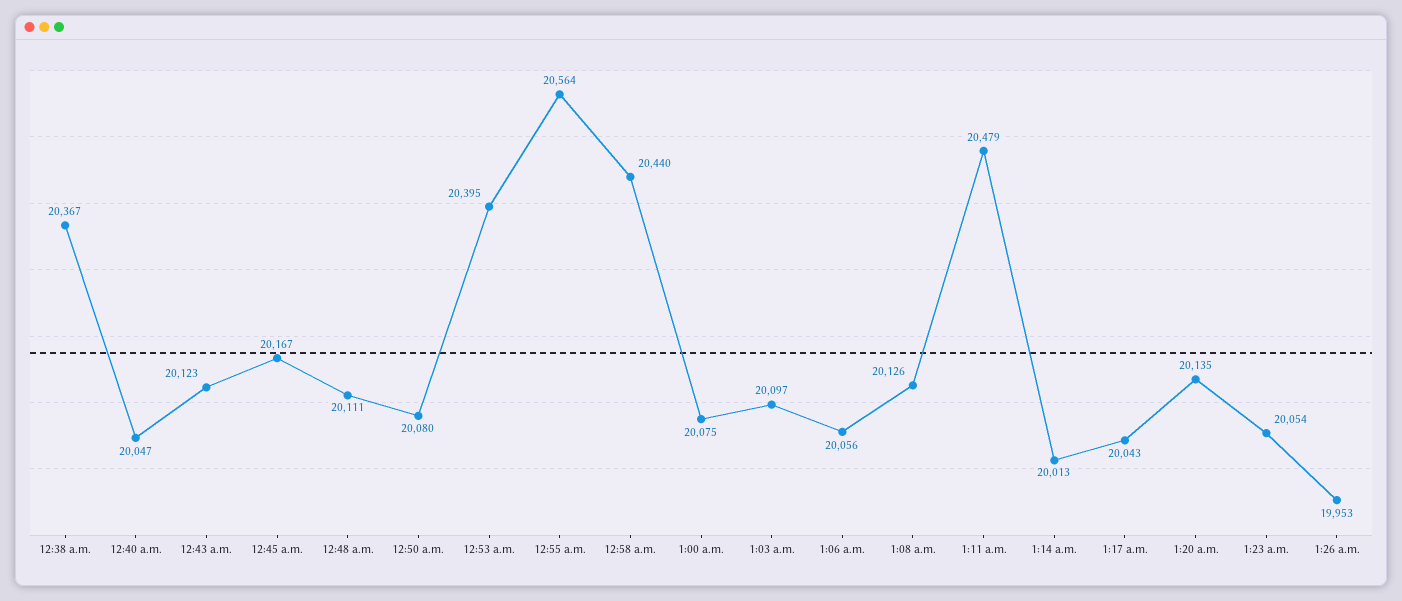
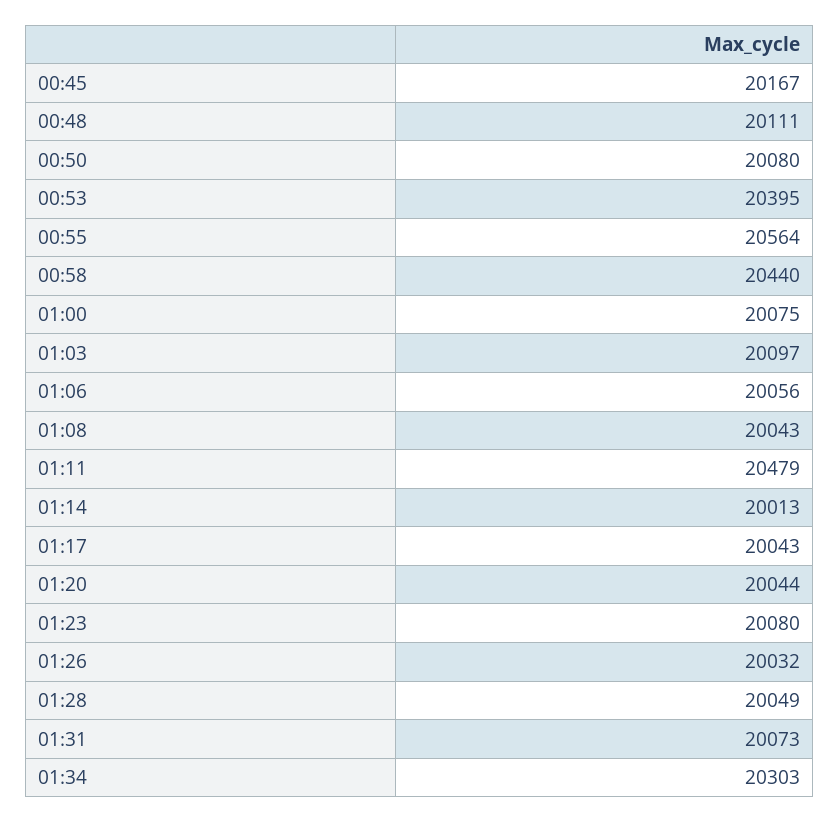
12:38 a.m.: 20367 -> none
12:40 a.m.: 20047 -> none
12:43 a.m.: 20123 -> none
1:08 a.m.: 20126 -> 20043
1:20 a.m.: 20135 -> 20044
1:23 a.m.: 20054 -> 20080
1:26 a.m.: 19953 -> 20032
01:28: none -> 20049
01:31: none -> 20073
01:34: none -> 20303

